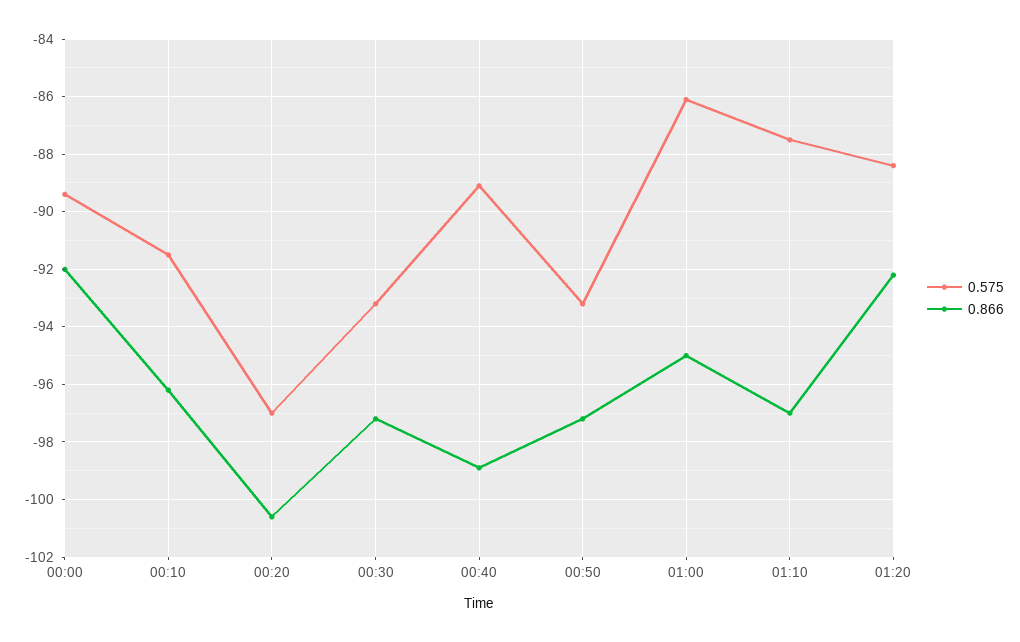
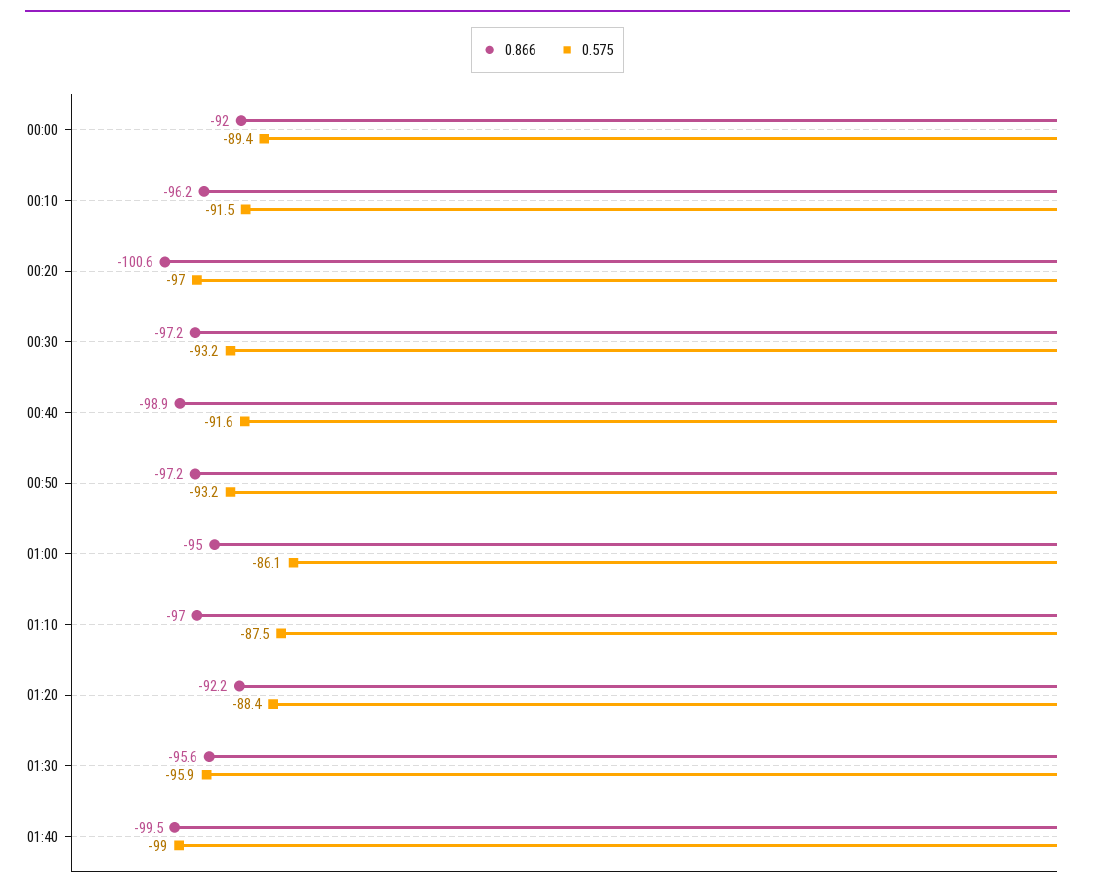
0.575, 00:40: -89 -> -91.6
0.866, 01:30: none -> -95.6
0.575, 01:30: none -> -95.9
0.866, 01:40: none -> -99.5
0.575, 01:40: none -> -99

